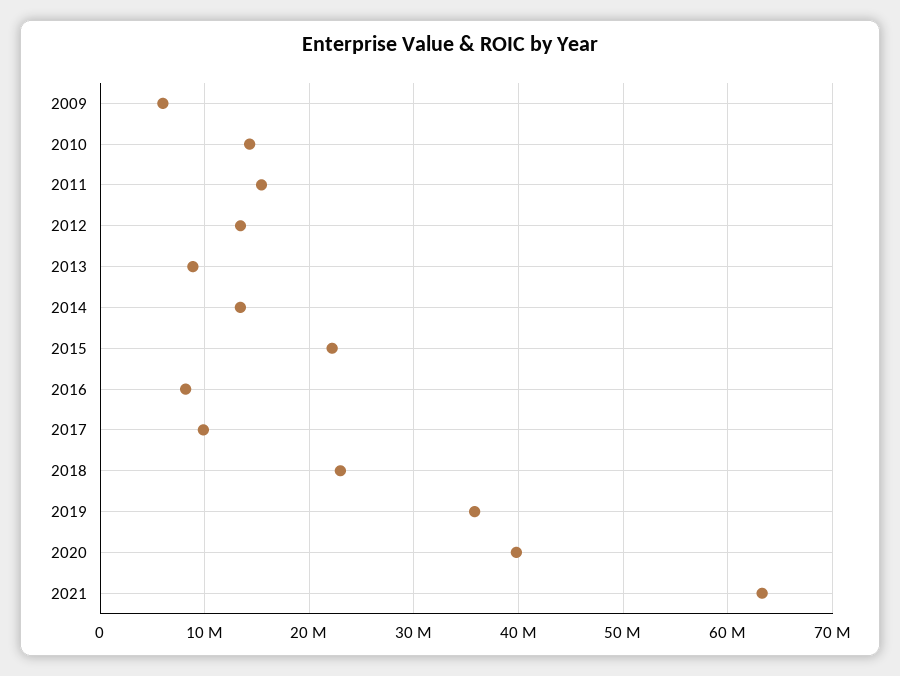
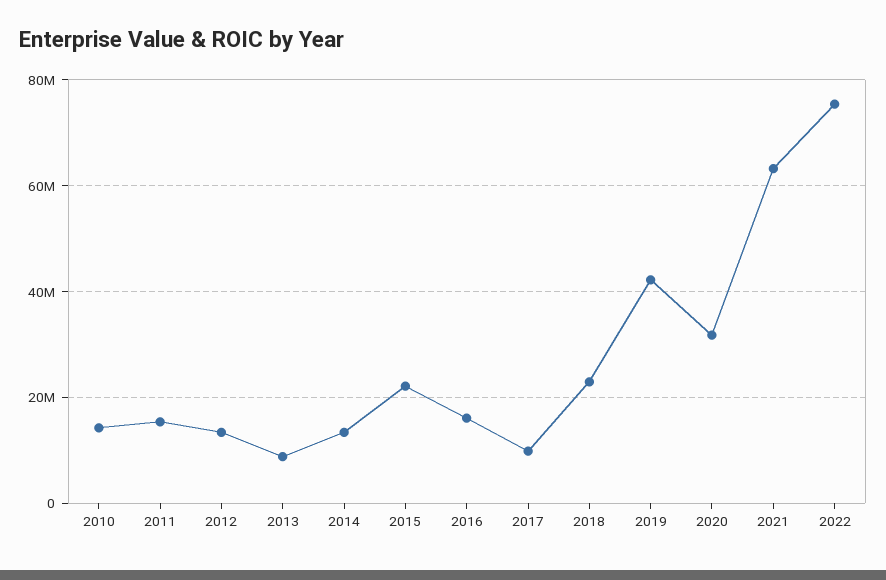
2009: 6000000 -> none
2016: 8000000 -> 16000000
2019: 36000000 -> 42000000
2020: 40000000 -> 32000000
2022: none -> 76000000

